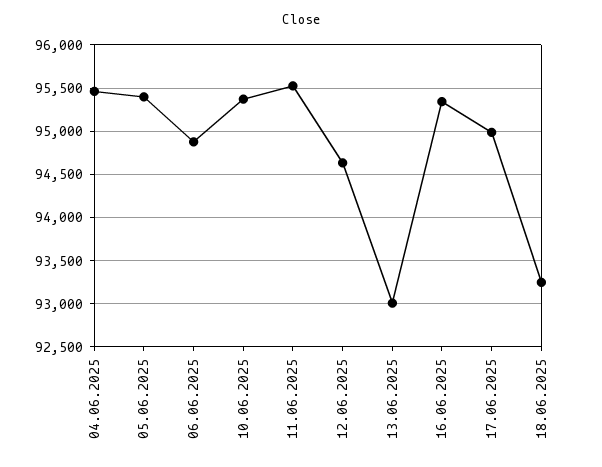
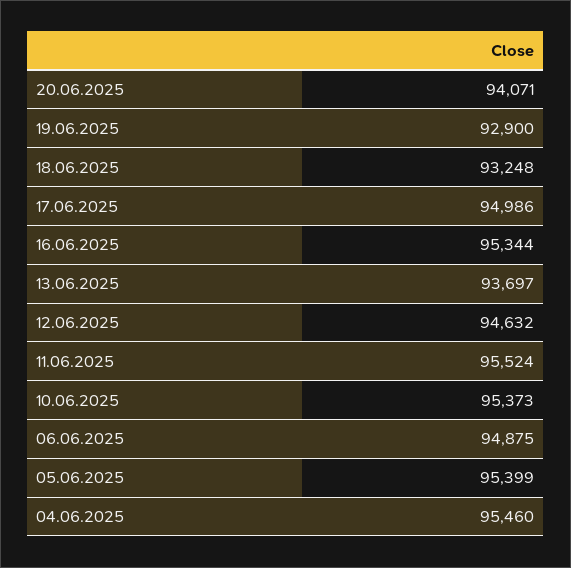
13.06.2025: 93000 -> 93697
20.06.2025: none -> 94071
19.06.2025: none -> 92900

